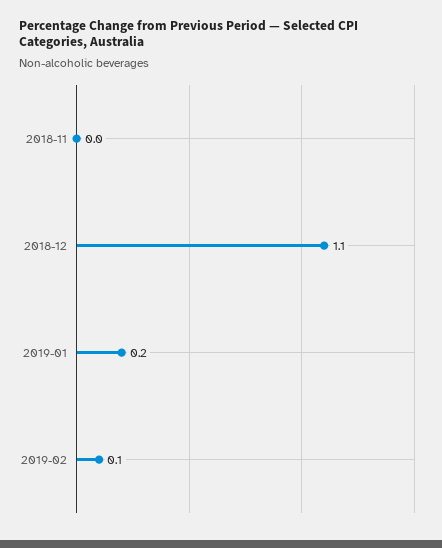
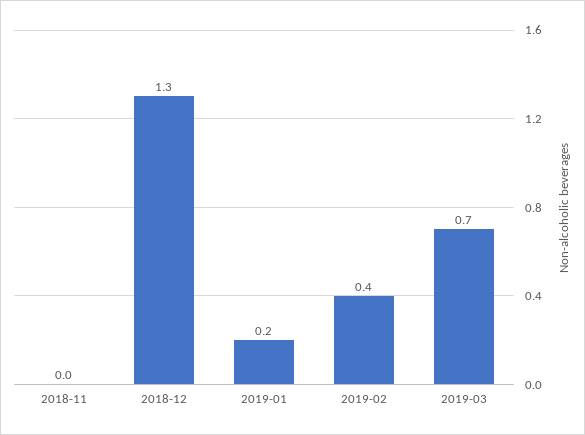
2018-12: 1.1 -> 1.3
2019-02: 0.1 -> 0.4
2019-03: none -> 0.7

